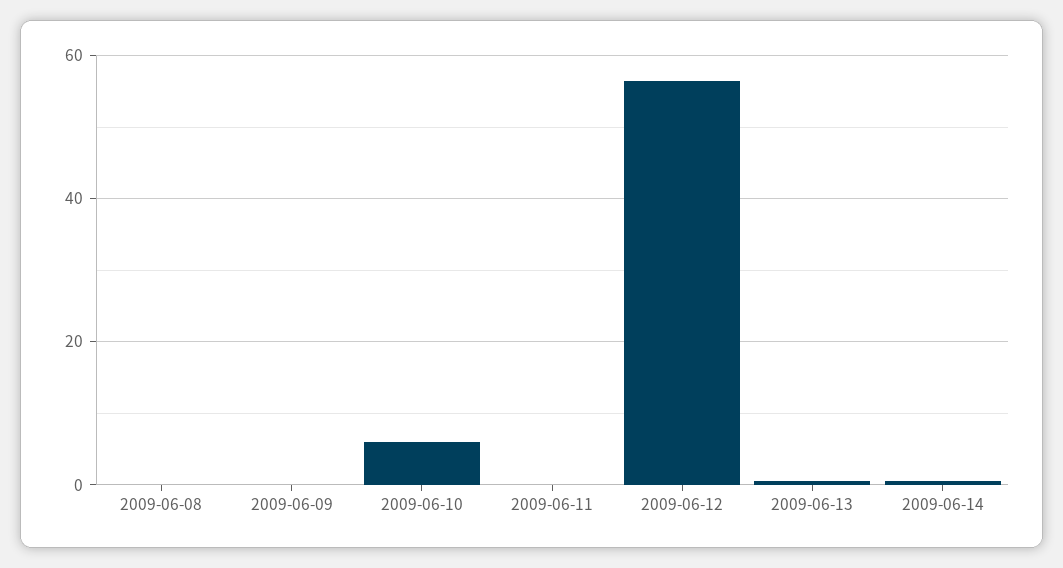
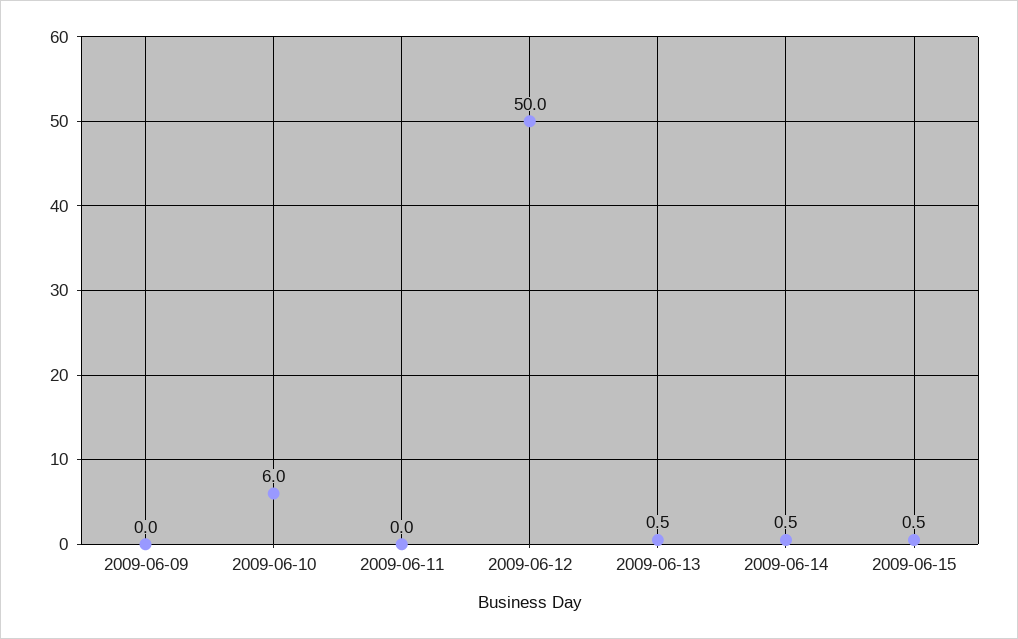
2009-06-08: 0 -> none
2009-06-12: 56 -> 50
2009-06-15: none -> 0.5

